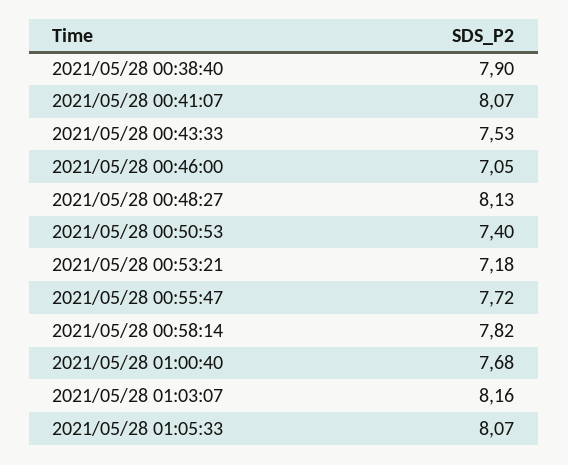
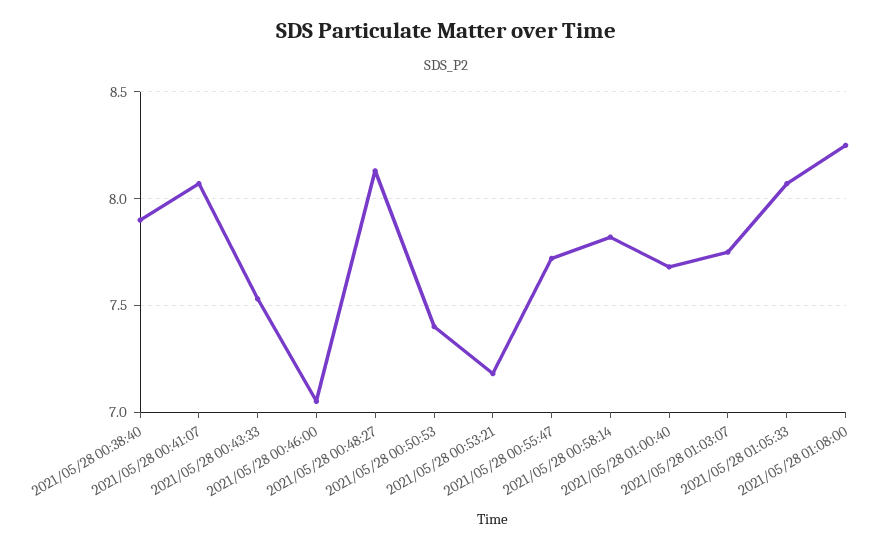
2021/05/28 01:03:07: 8.16 -> 7.75
2021/05/28 01:08:00: none -> 8.25

